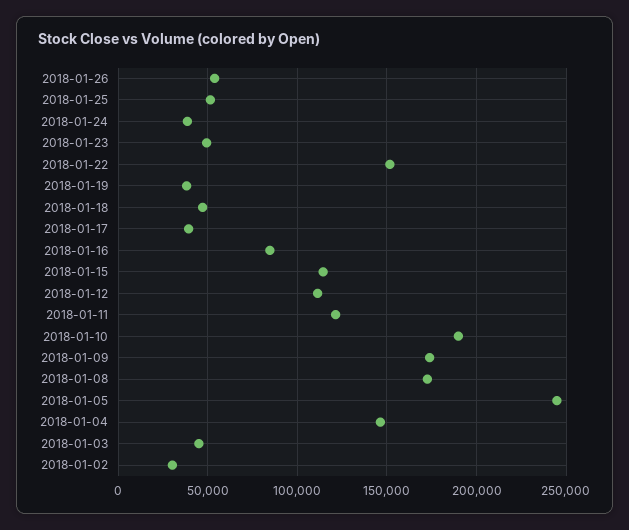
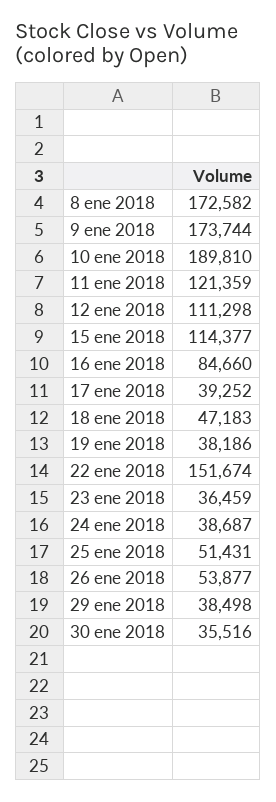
2018-01-23: 50000 -> 36459
2018-01-05: 245000 -> none
2018-01-04: 145000 -> none
2018-01-03: 45000 -> none
2018-01-02: 30000 -> none
29 ene 2018: none -> 38498
30 ene 2018: none -> 35516

